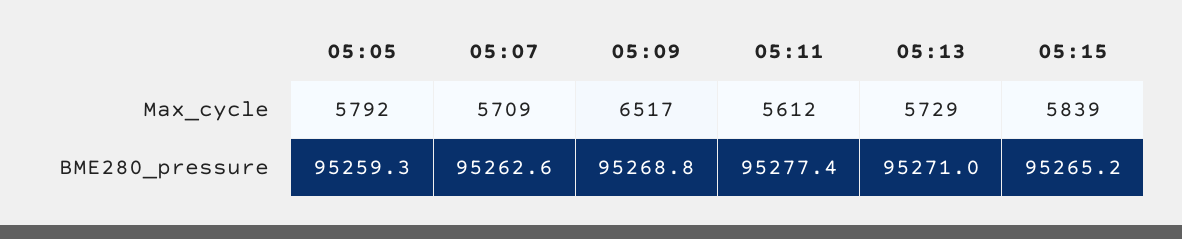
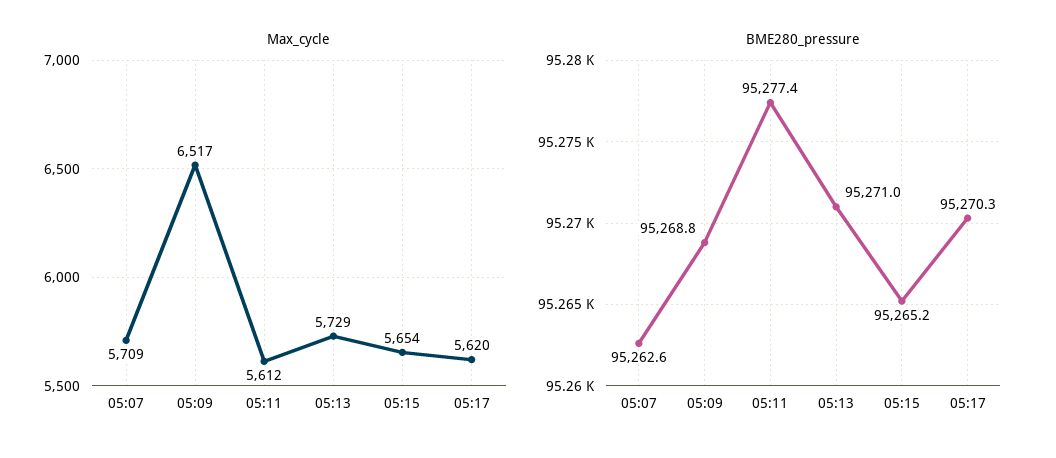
Max_cycle, 05:05: 5792 -> none
Max_cycle, 05:15: 5839 -> 5654
BME280_pressure, 05:05: 95259.3 -> none
Max_cycle, 05:17: none -> 5620
BME280_pressure, 05:17: none -> 95270.3

